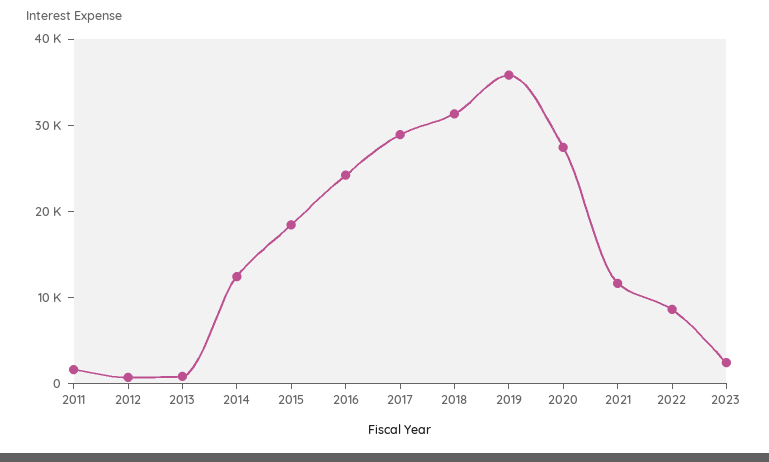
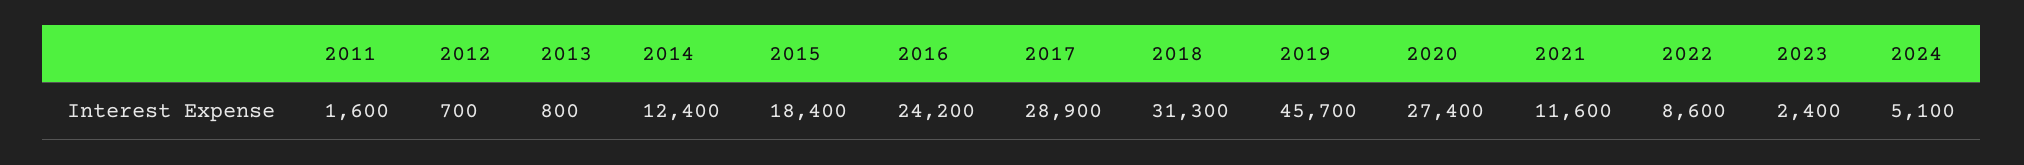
2019: 36000 -> 45700
2024: none -> 5100

